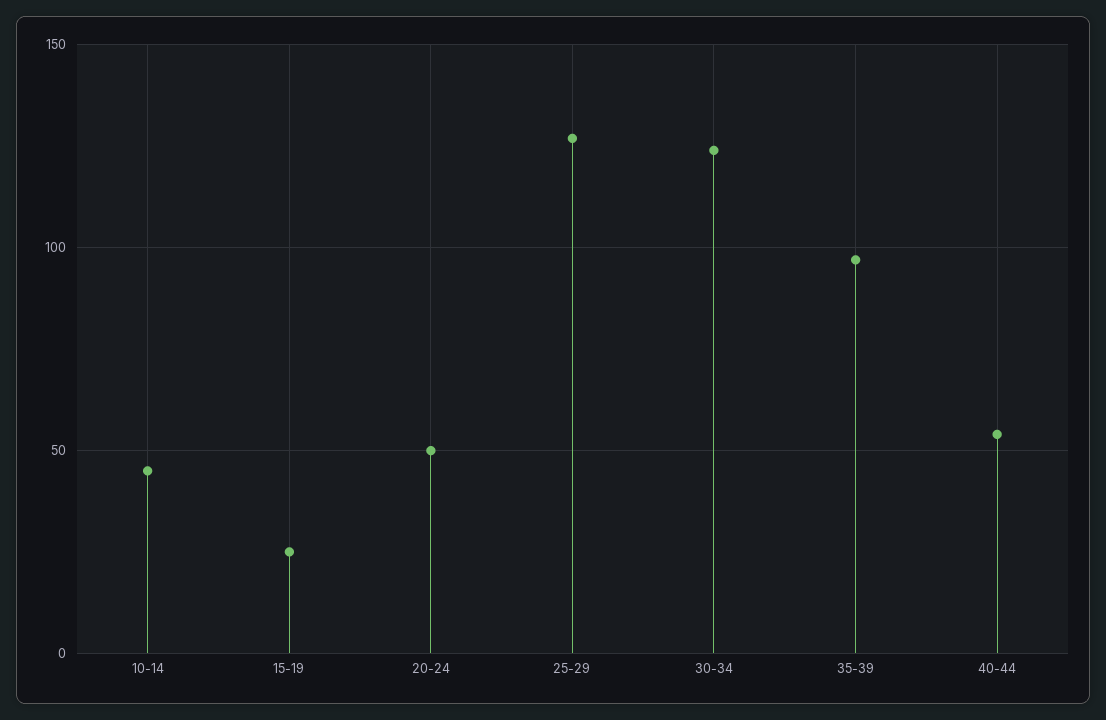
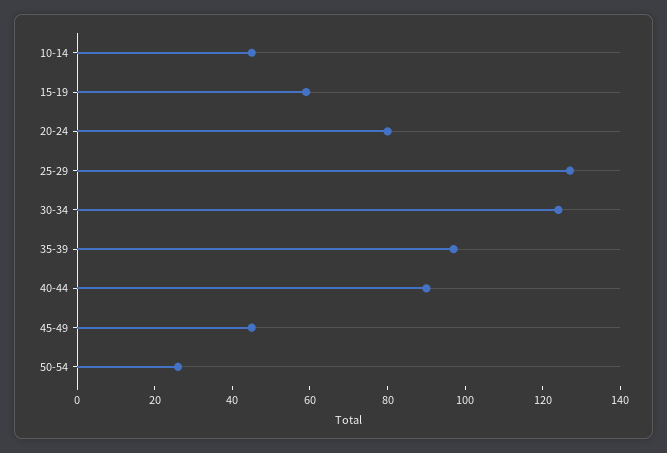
15-19: 25 -> 60
20-24: 50 -> 80
40-44: 55 -> 90
45-49: none -> 45
50-54: none -> 25

